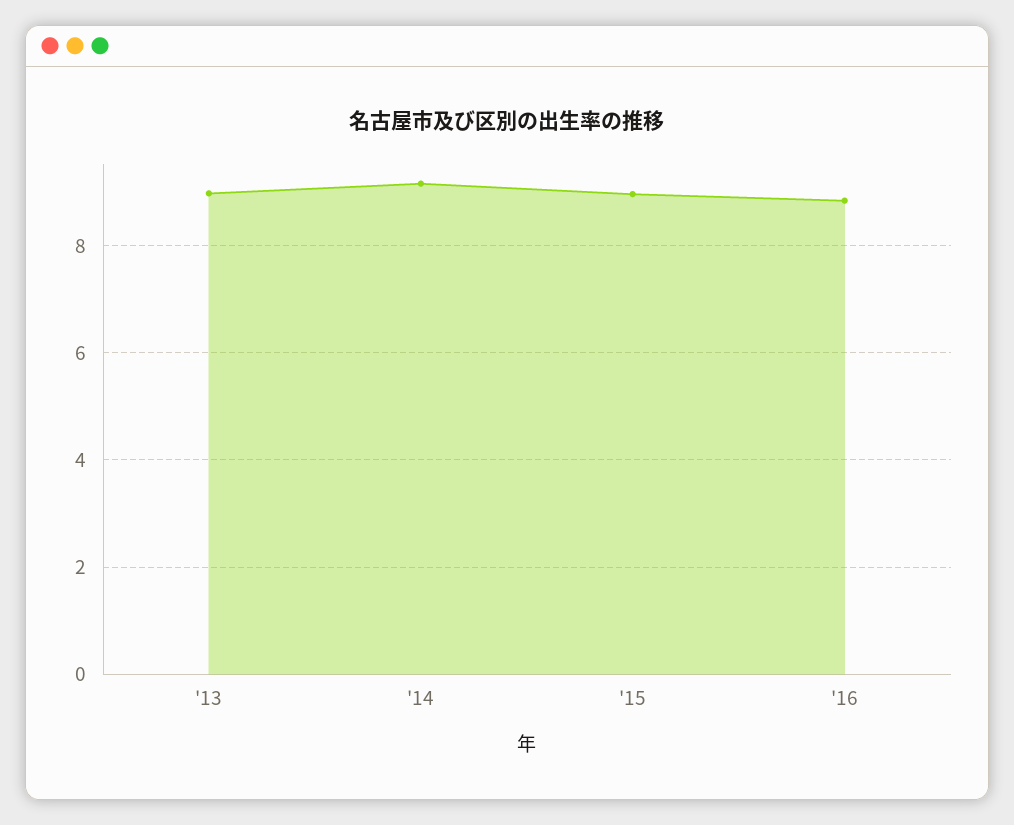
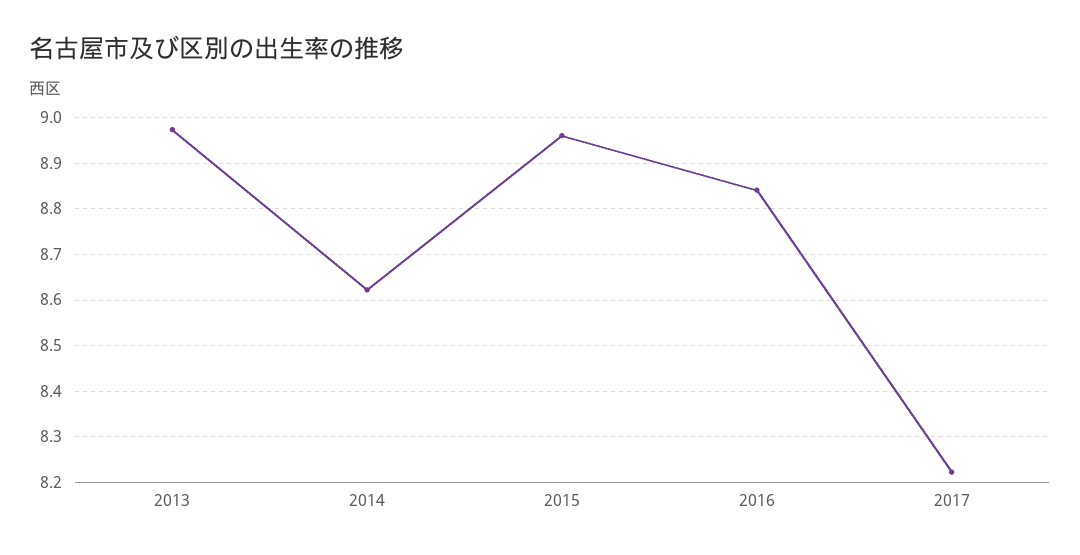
'14: 9.2 -> 8.62
2017: none -> 8.22

